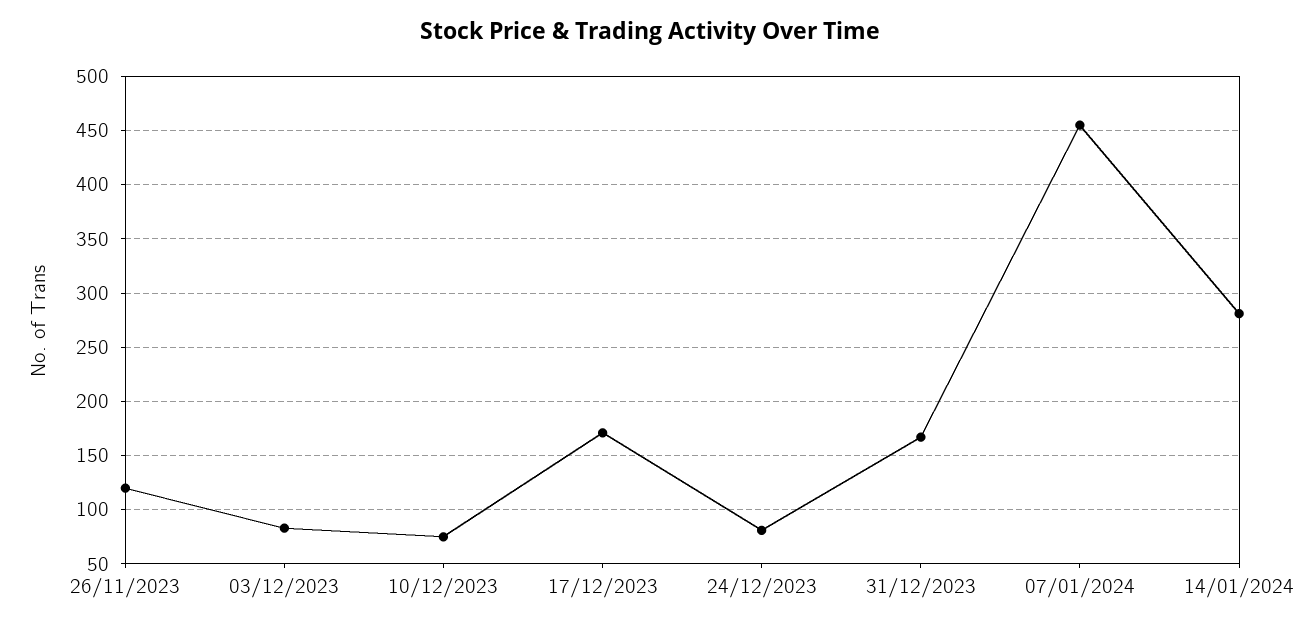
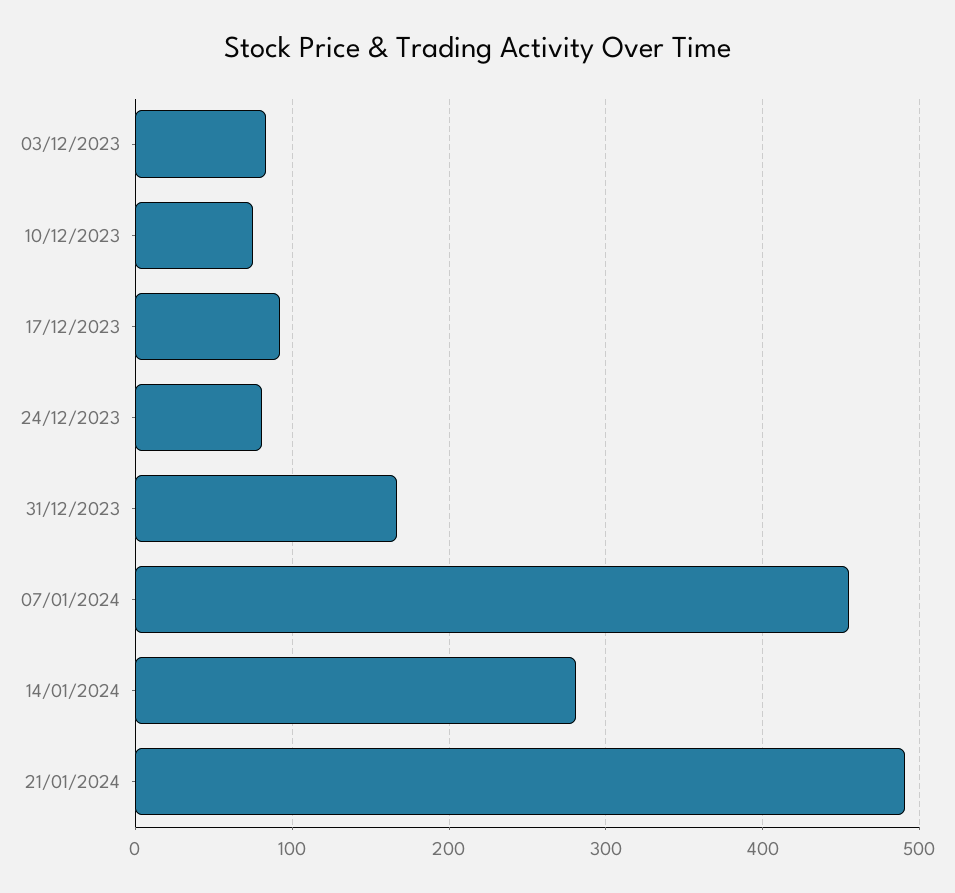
26/11/2023: 120 -> none
17/12/2023: 170 -> 90
21/01/2024: none -> 490

